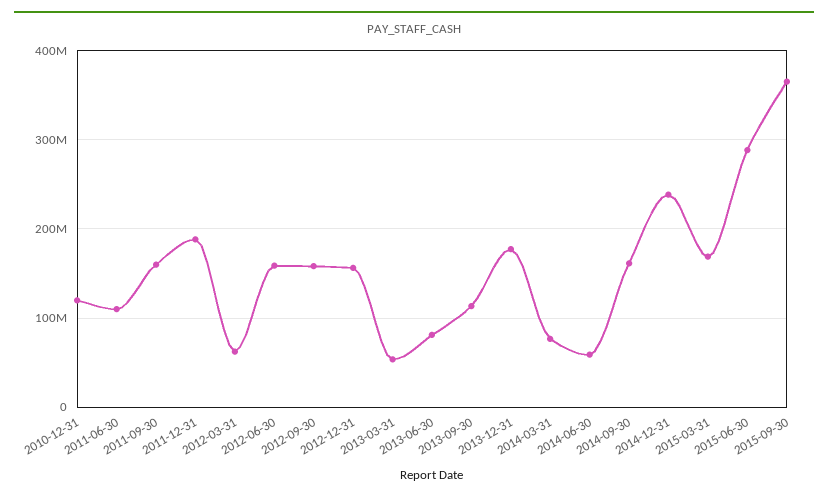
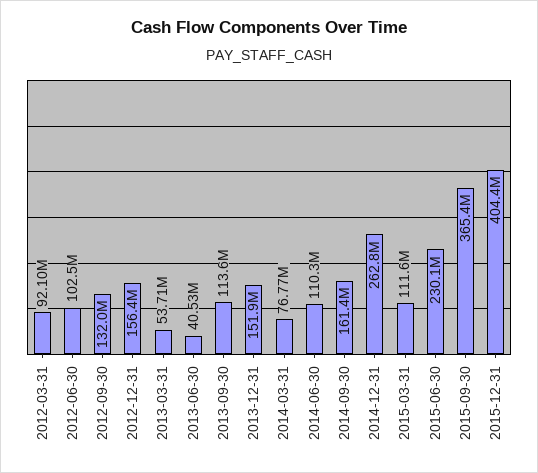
2010-12-31: 120000000 -> none
2011-06-30: 110000000 -> none
2011-09-30: 160000000 -> none
2011-12-31: 190000000 -> none
2012-03-31: 60000000 -> 92100000
2012-06-30: 160000000 -> 102500000
2012-09-30: 160000000 -> 132000000
2013-06-30: 80000000 -> 40530000
2013-12-31: 180000000 -> 151900000
2014-06-30: 60000000 -> 110300000
2014-12-31: 240000000 -> 262800000
2015-03-31: 170000000 -> 111600000
2015-06-30: 290000000 -> 230100000
2015-12-31: none -> 404400000

